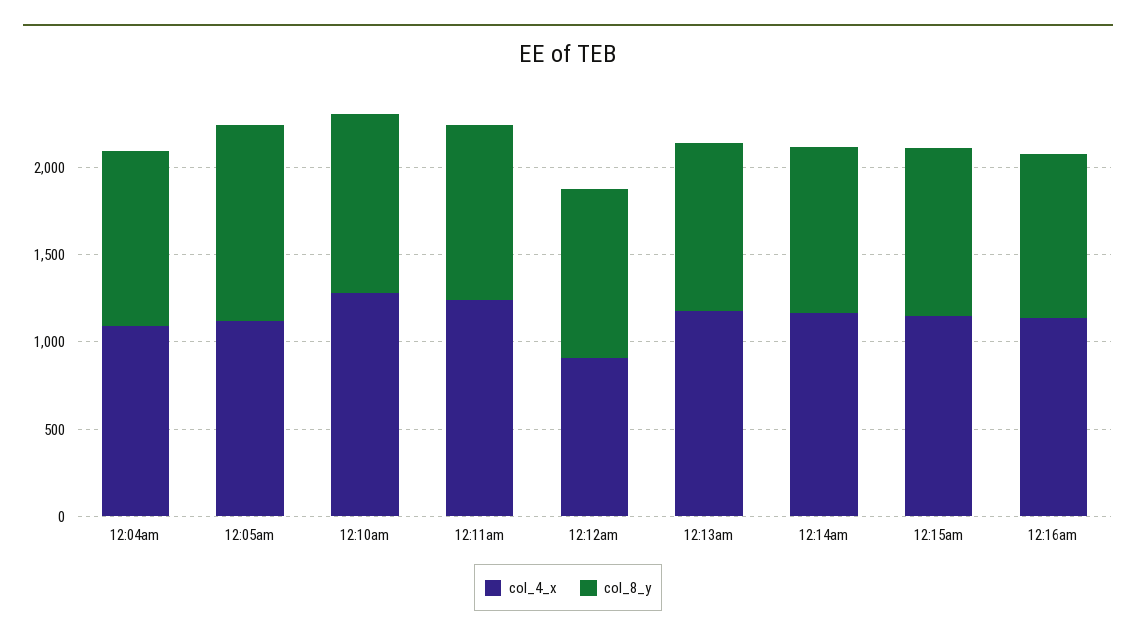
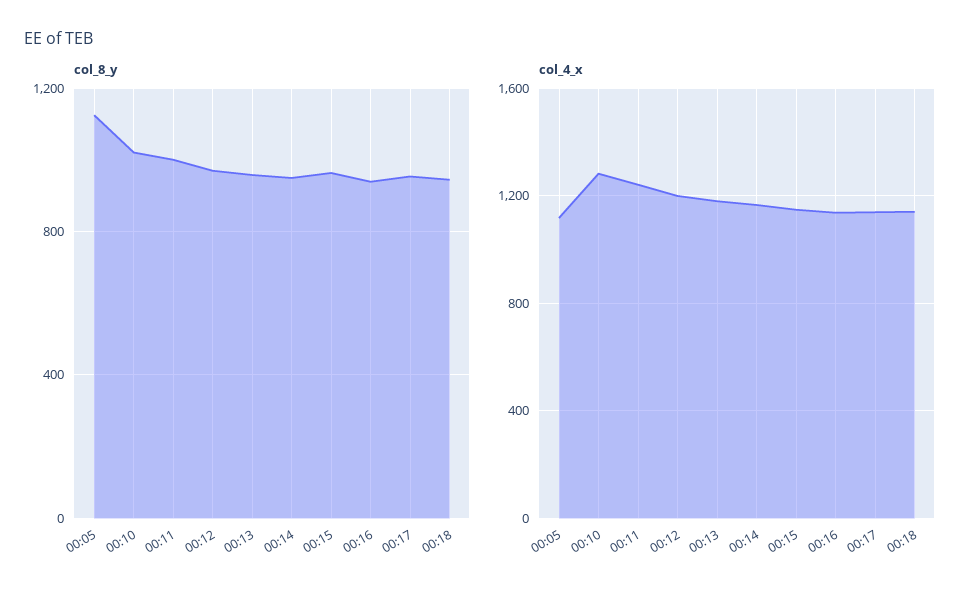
col_4_x, 12:04am: 1100 -> none
col_8_y, 12:04am: 1000 -> none
col_4_x, 12:12am: 900 -> 1200
col_8_y, 00:17: none -> 950
col_8_y, 00:18: none -> 950
col_4_x, 00:17: none -> 1150
col_4_x, 00:18: none -> 1150

